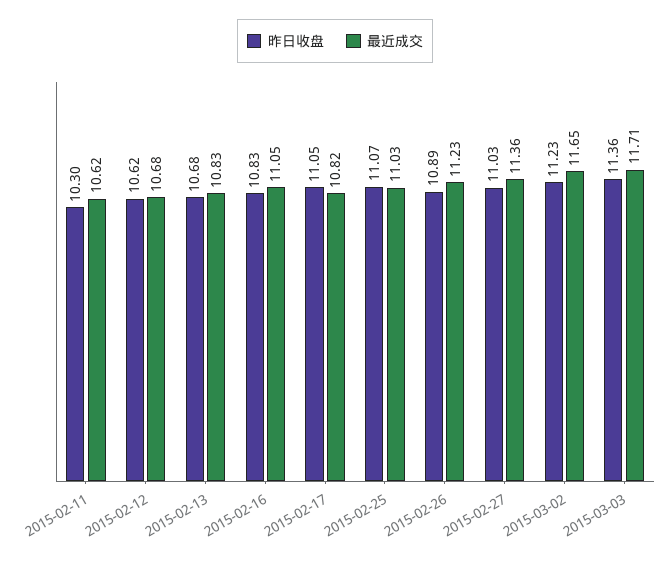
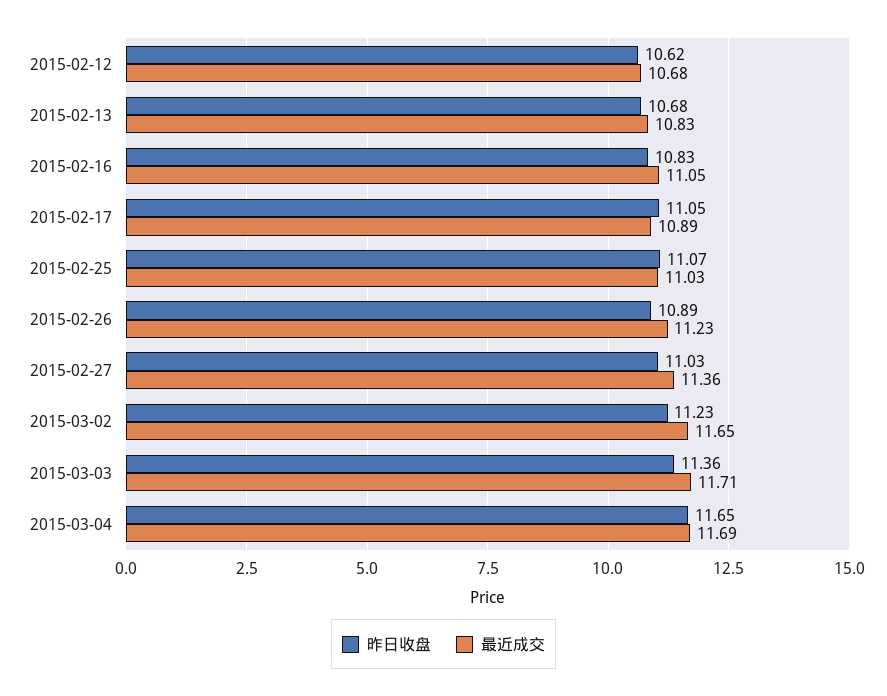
昨日收盘, 2015-02-11: 10.3 -> none
最近成交, 2015-02-11: 10.62 -> none
最近成交, 2015-02-17: 10.82 -> 10.89
昨日收盘, 2015-03-04: none -> 11.65
最近成交, 2015-03-04: none -> 11.69

